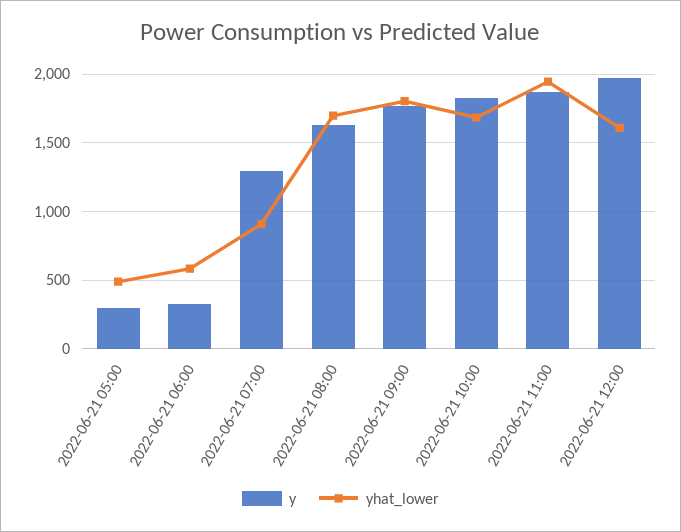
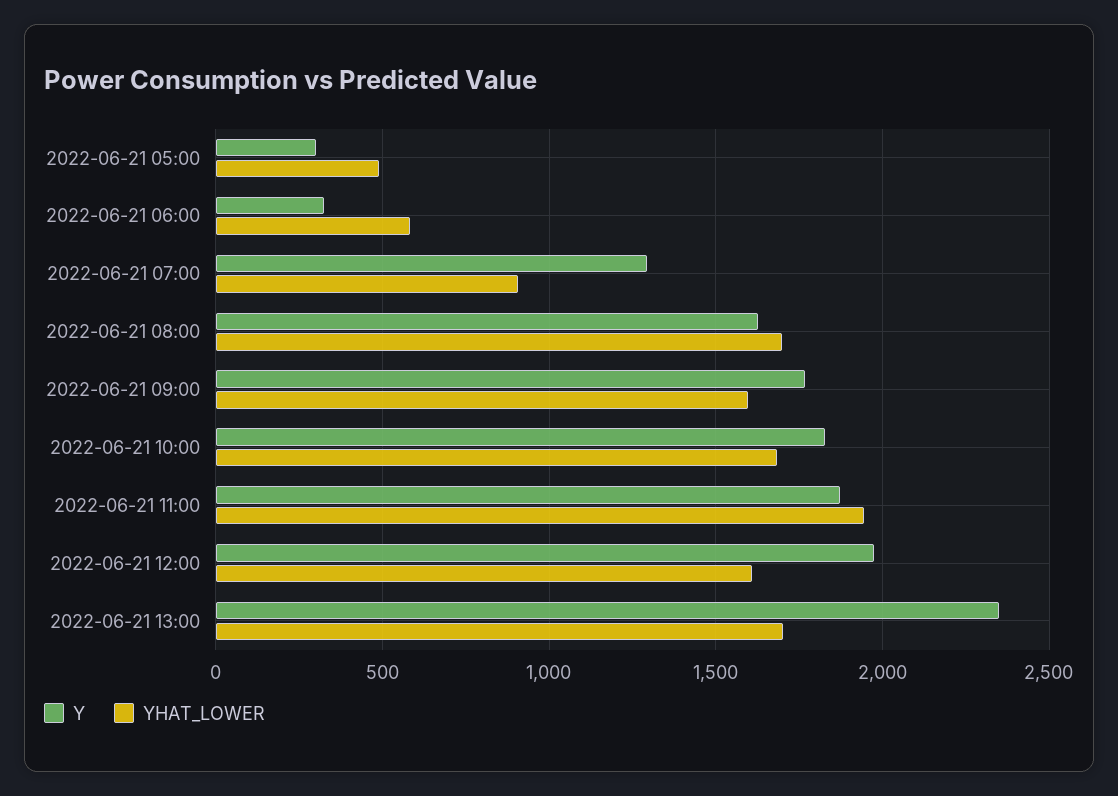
yhat_lower, 2022-06-21 09:00: 1800 -> 1600
y, 2022-06-21 13:00: none -> 2350
yhat_lower, 2022-06-21 13:00: none -> 1700

